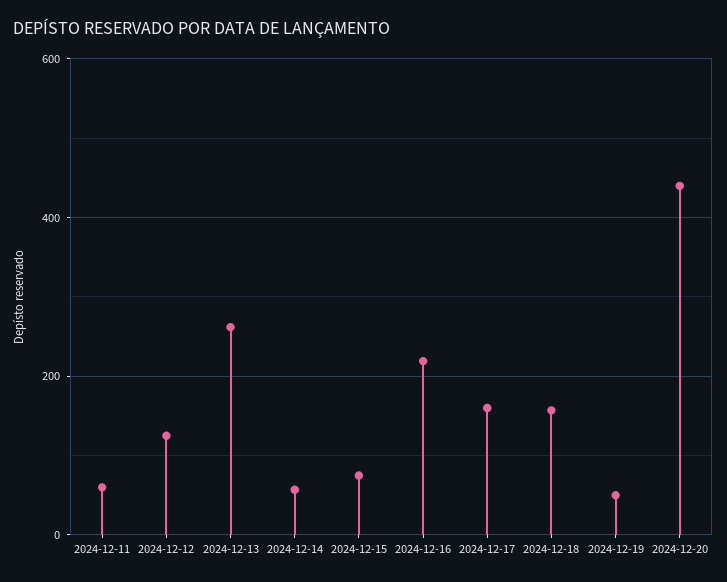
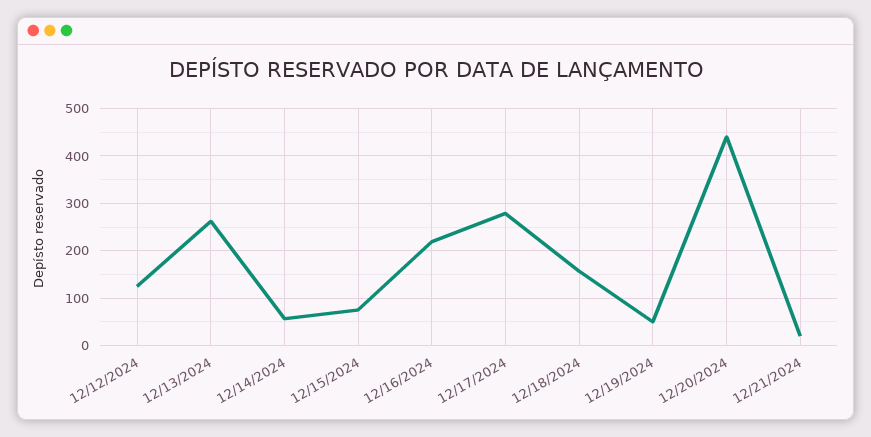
2024-12-11: 60 -> none
2024-12-17: 160 -> 280
12/21/2024: none -> 20

